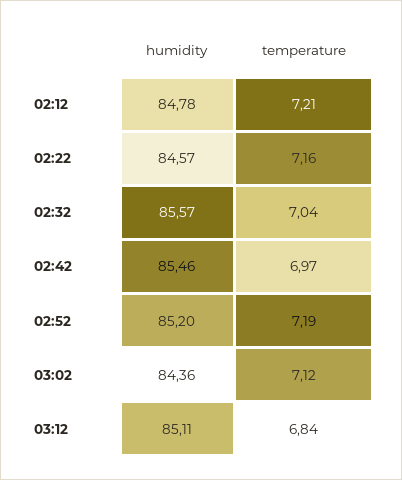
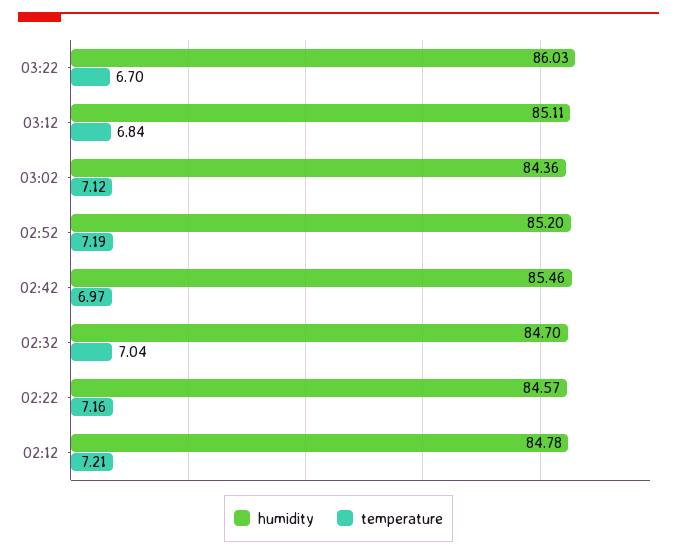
humidity, 02:32: 85.57 -> 84.7
humidity, 03:22: none -> 86.03
temperature, 03:22: none -> 6.7

